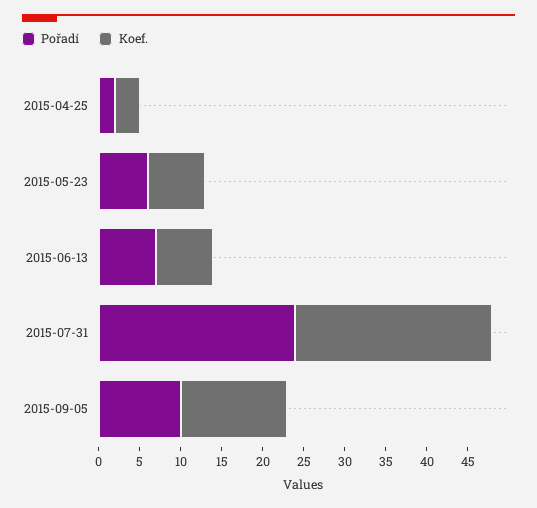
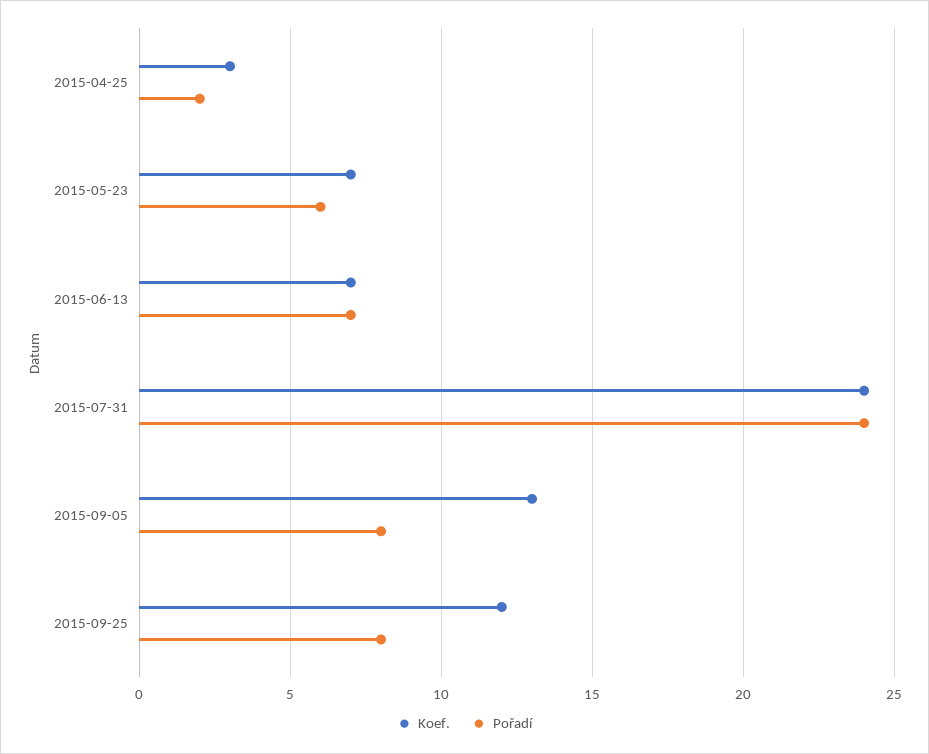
Pořadí, 2015-09-05: 10 -> 8
Koef., 2015-09-25: none -> 12
Pořadí, 2015-09-25: none -> 8

